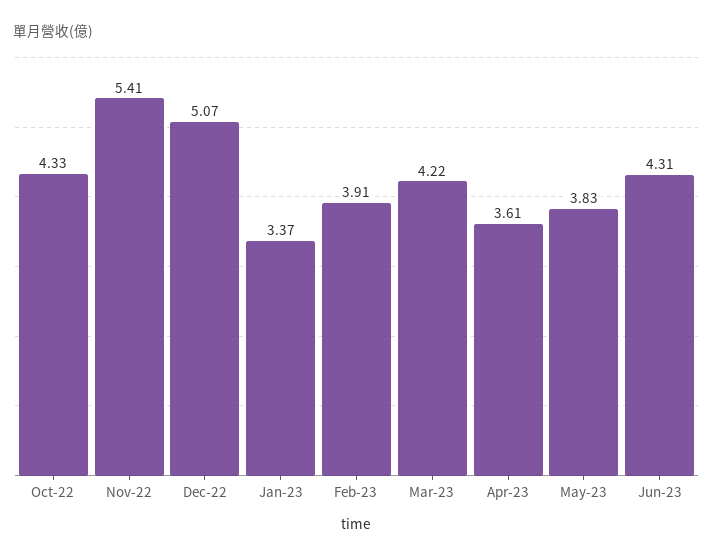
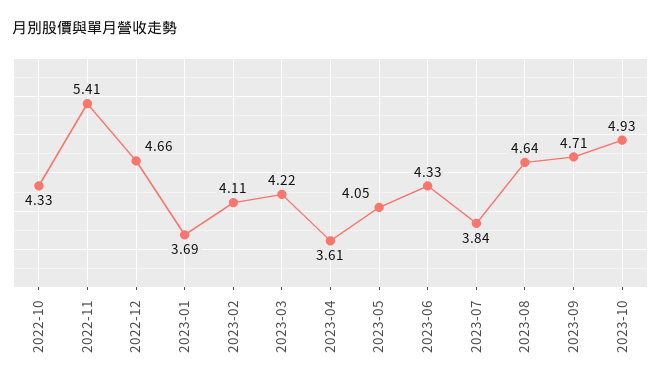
Dec-22: 5.07 -> 4.66
Jan-23: 3.37 -> 3.69
Feb-23: 3.91 -> 4.11
May-23: 3.83 -> 4.05
Jun-23: 4.31 -> 4.33
2023-07: none -> 3.84
2023-08: none -> 4.64
2023-09: none -> 4.71
2023-10: none -> 4.93

